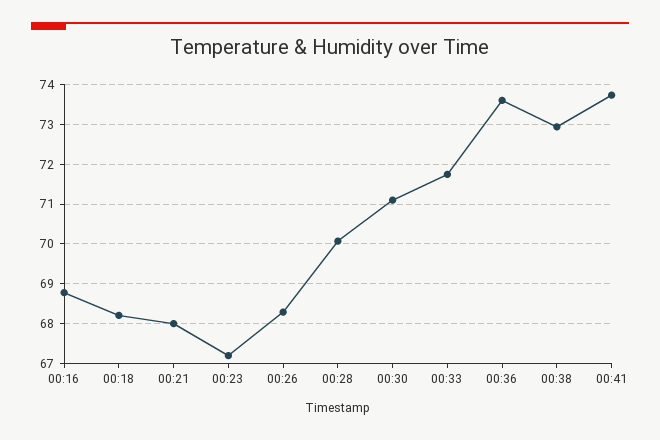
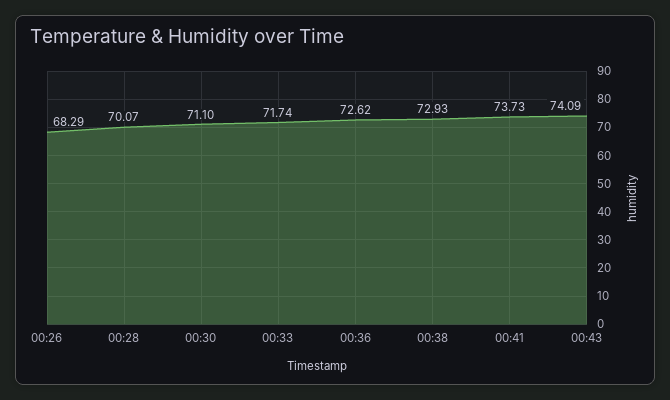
00:16: 68.8 -> none
00:18: 68.2 -> none
00:21: 68 -> none
00:23: 67.2 -> none
00:36: 73.6 -> 72.62
00:43: none -> 74.09

